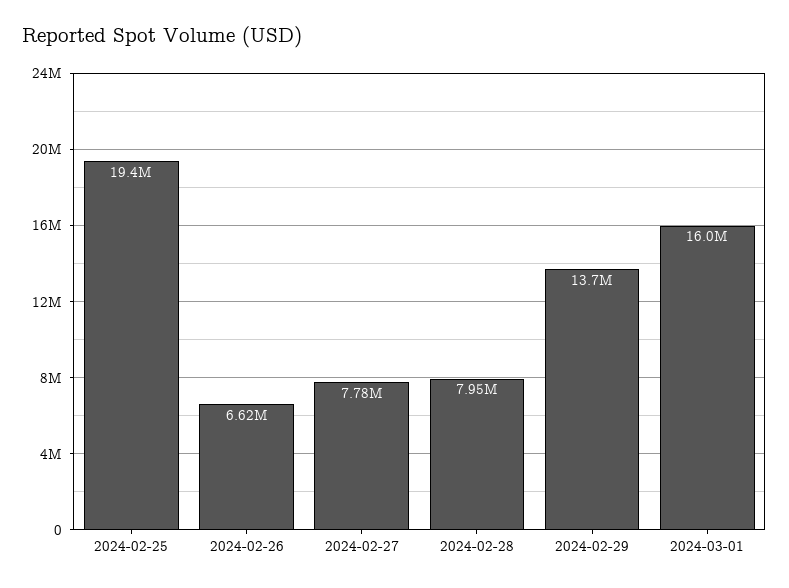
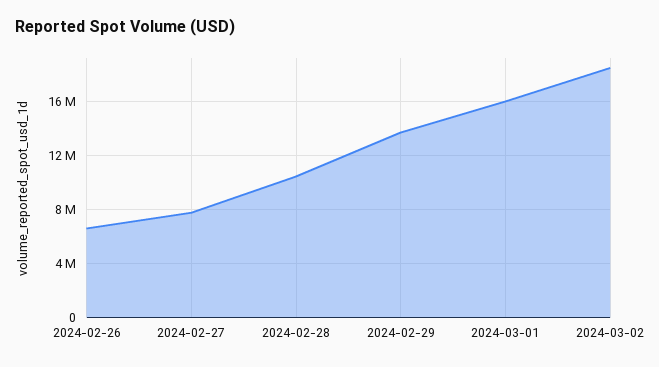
2024-02-25: 19400000 -> none
2024-02-28: 7950000 -> 10500000
2024-03-02: none -> 18500000

